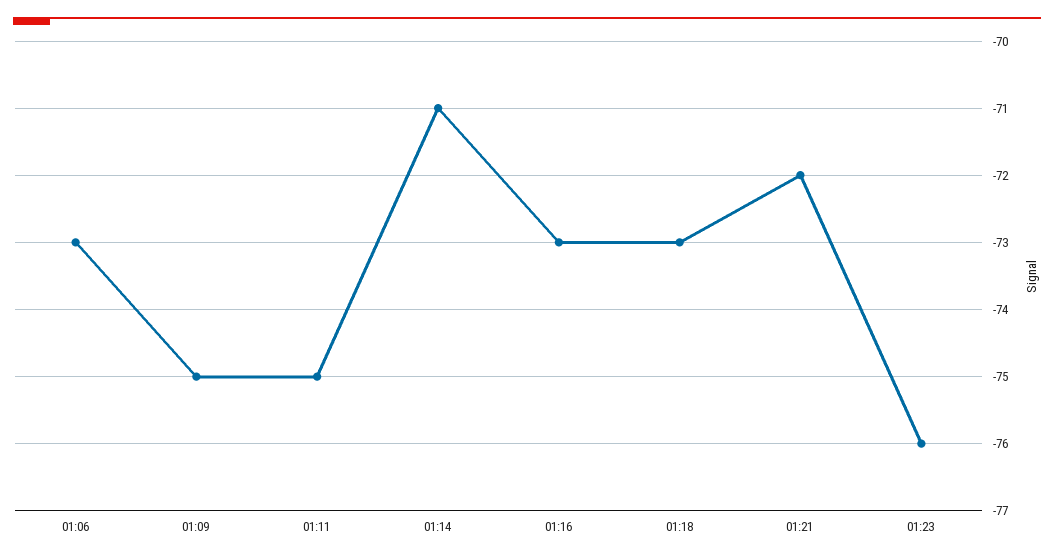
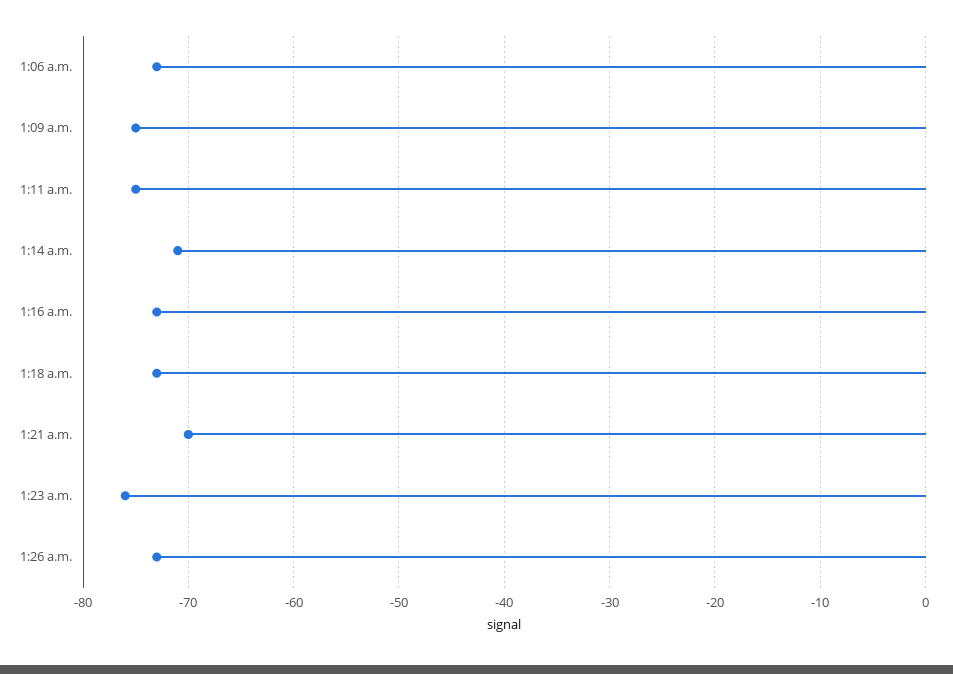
01:21: -72 -> -70
1:26 a.m.: none -> -73

